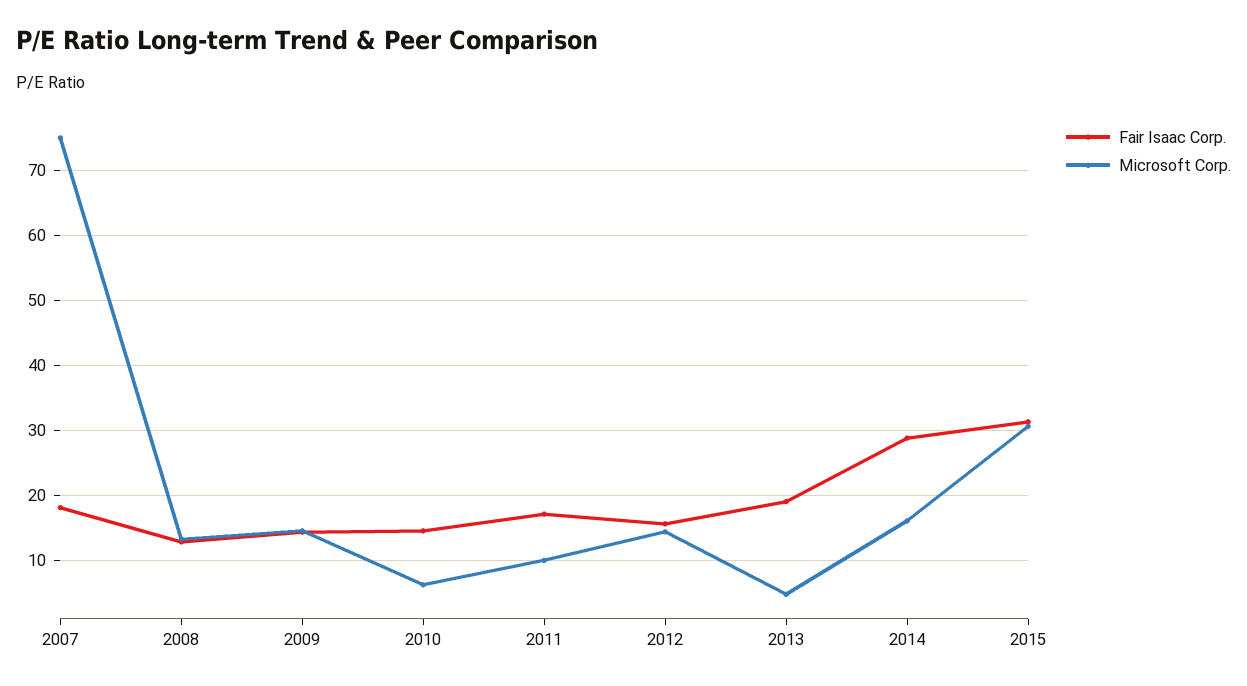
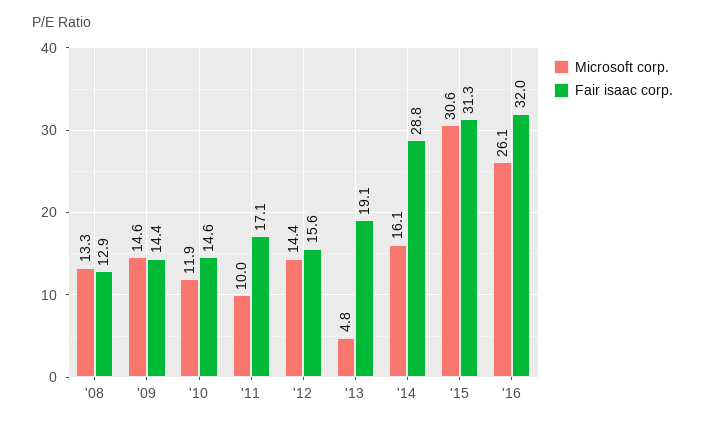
Fair Isaac Corp., 2007: 18 -> none
Microsoft Corp., 2007: 75 -> none
Microsoft Corp., 2010: 6 -> 11.9
Microsoft Corp., '16: none -> 26.1
Fair Isaac Corp., '16: none -> 32

